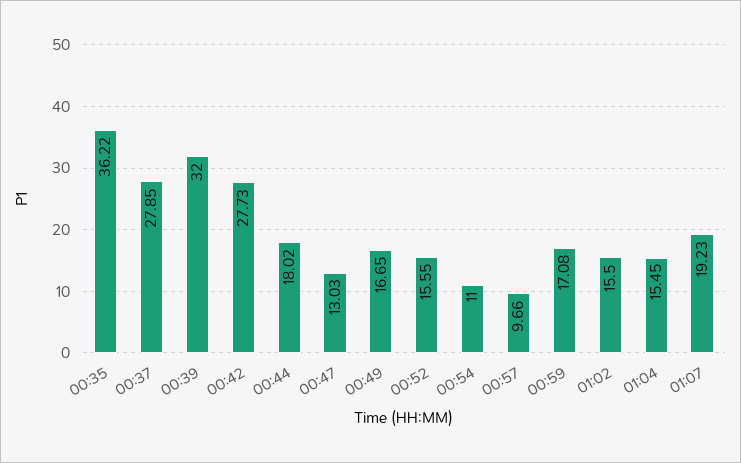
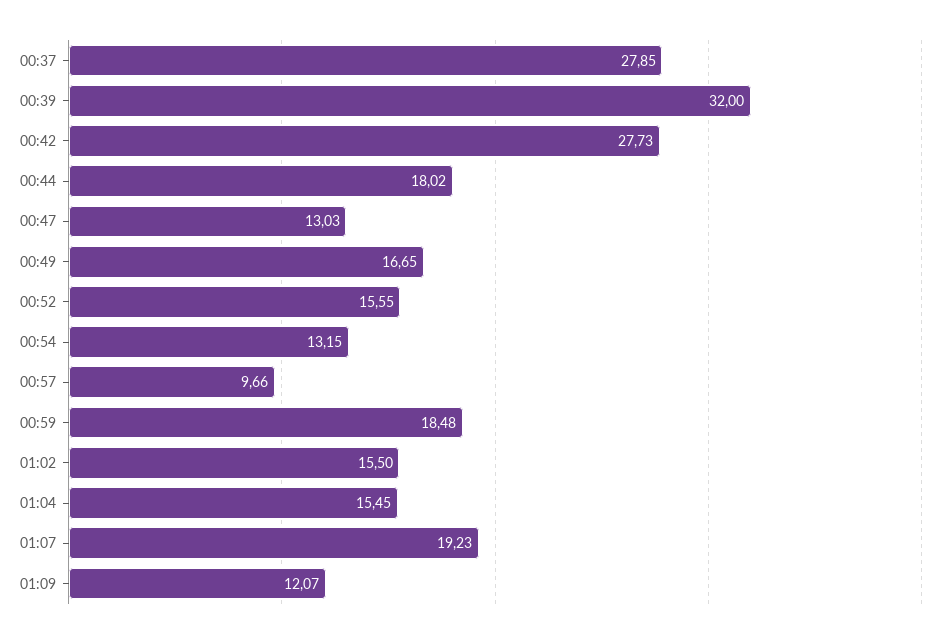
00:35: 36.22 -> none
00:54: 11 -> 13.15
00:59: 17.08 -> 18.48
01:09: none -> 12.07

